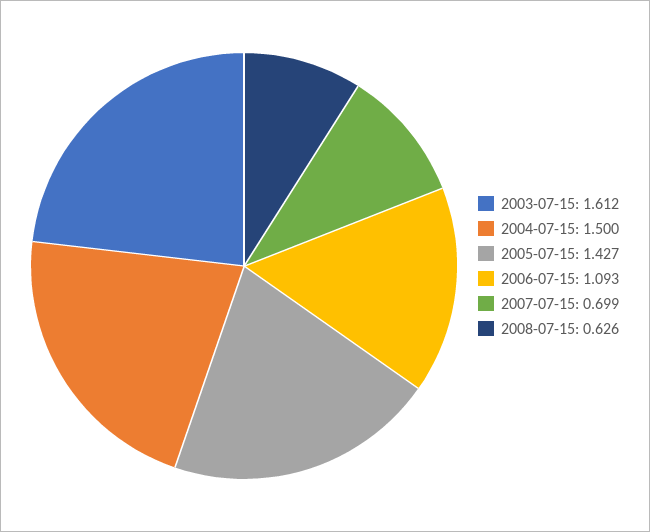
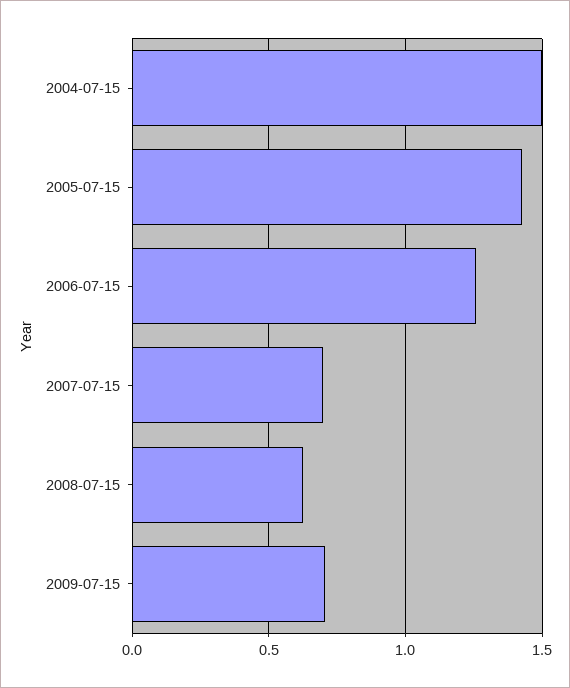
2003-07-15: 1.612 -> none
2006-07-15: 1.093 -> 1.25
2009-07-15: none -> 0.7

